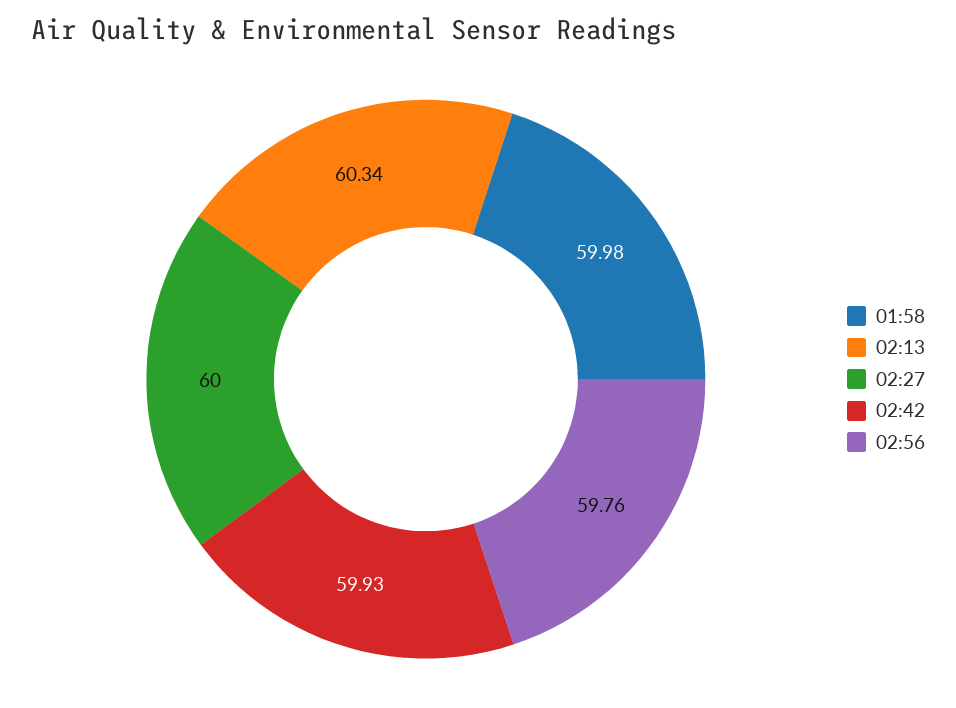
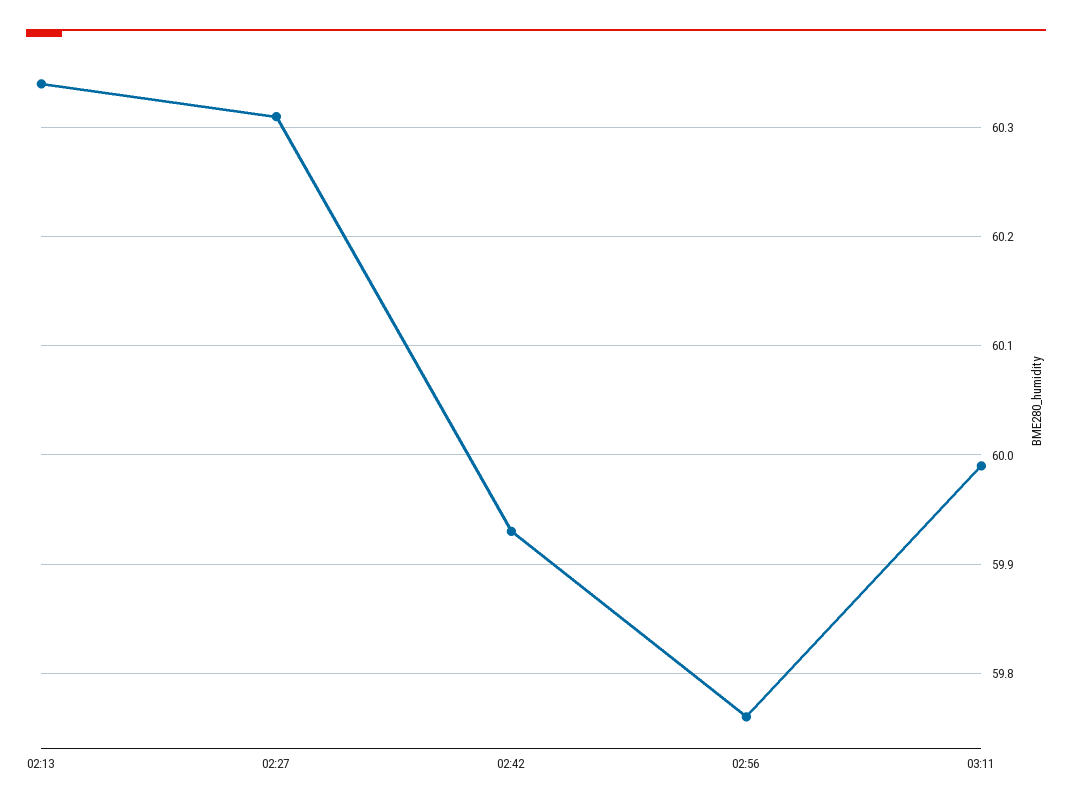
01:58: 59.98 -> none
02:27: 60 -> 60.31
03:11: none -> 59.99

